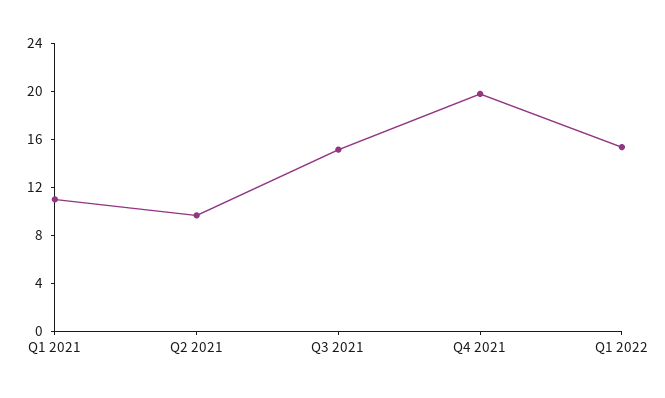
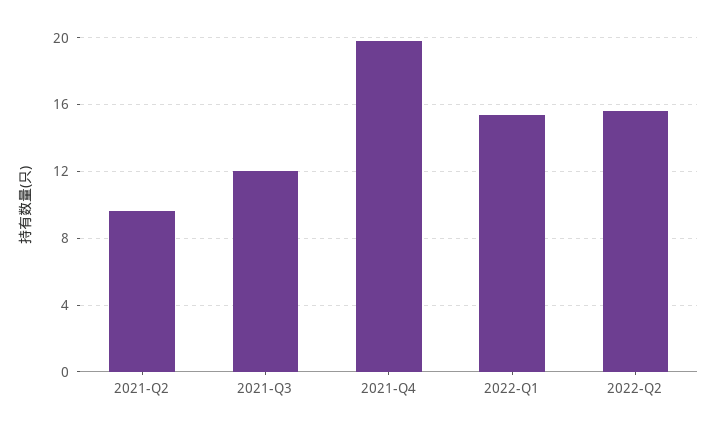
Q1 2021: 11 -> none
Q3 2021: 15 -> 12
2022-Q2: none -> 15.5

